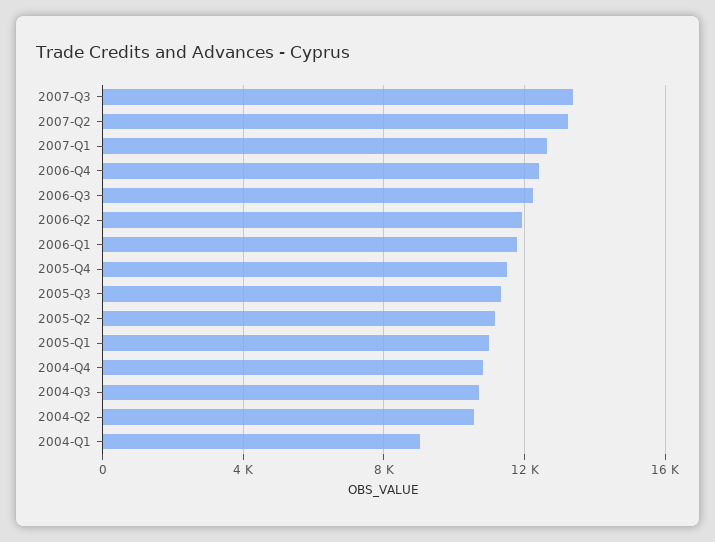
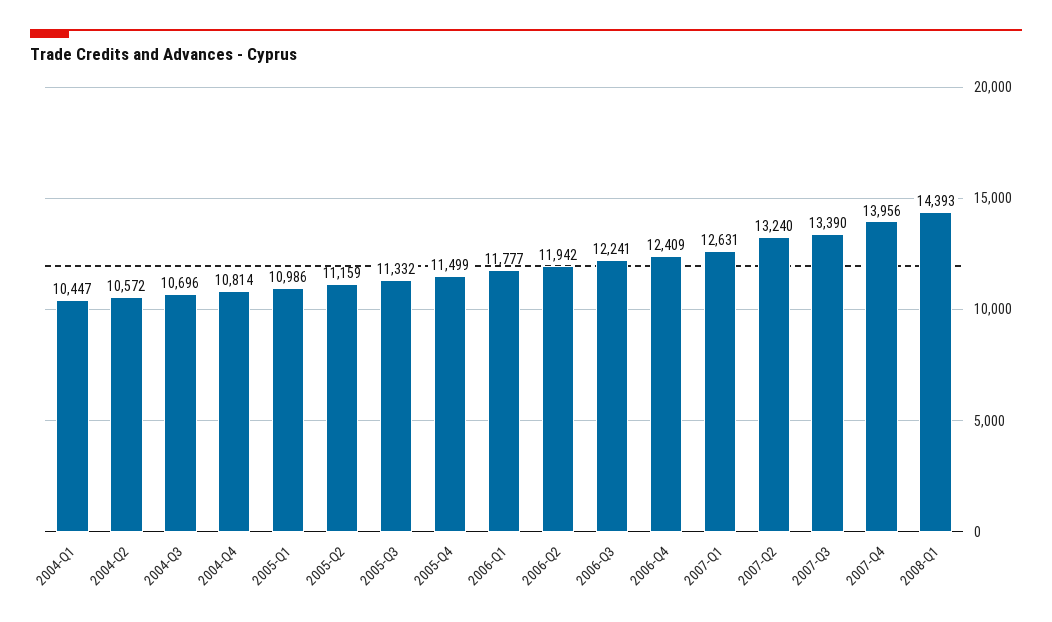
2004-Q1: 9000 -> 10447
2007-Q4: none -> 13956
2008-Q1: none -> 14393

